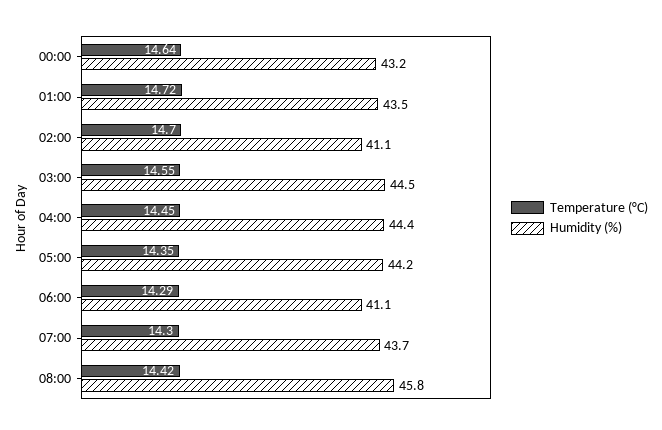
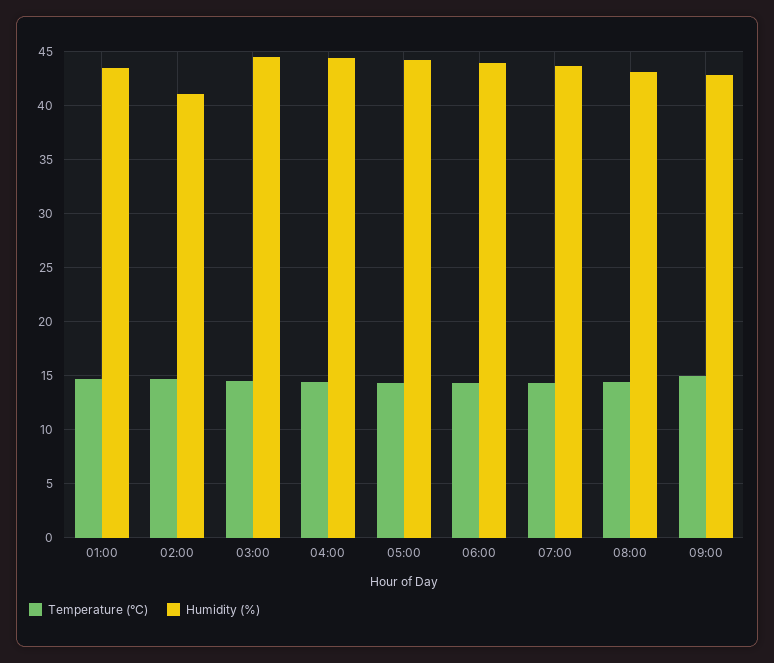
Temperature (°C), 00:00: 14.64 -> none
Humidity (%), 00:00: 43.2 -> none
Humidity (%), 06:00: 41.1 -> 44
Humidity (%), 08:00: 45.8 -> 43
Temperature (°C), 09:00: none -> 15
Humidity (%), 09:00: none -> 43

